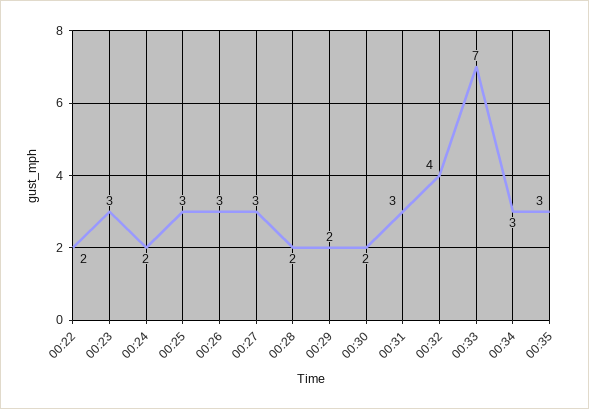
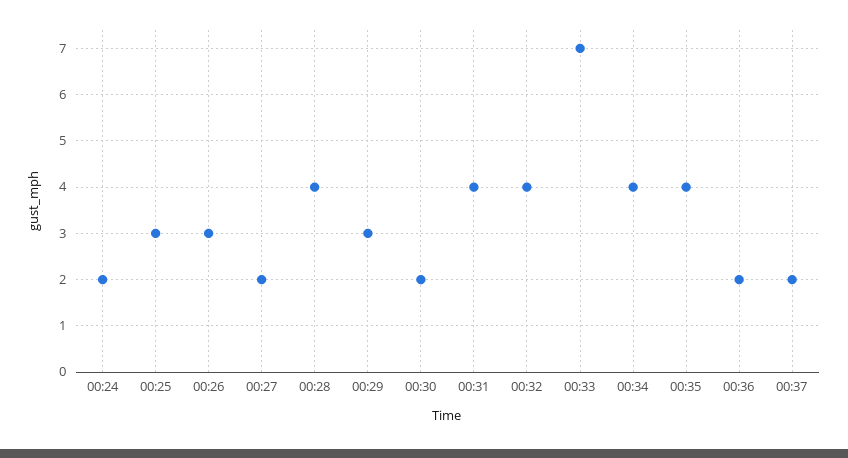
00:22: 2 -> none
00:23: 3 -> none
00:27: 3 -> 2
00:28: 2 -> 4
00:29: 2 -> 3
00:31: 3 -> 4
00:34: 3 -> 4
00:35: 3 -> 4
00:36: none -> 2
00:37: none -> 2

